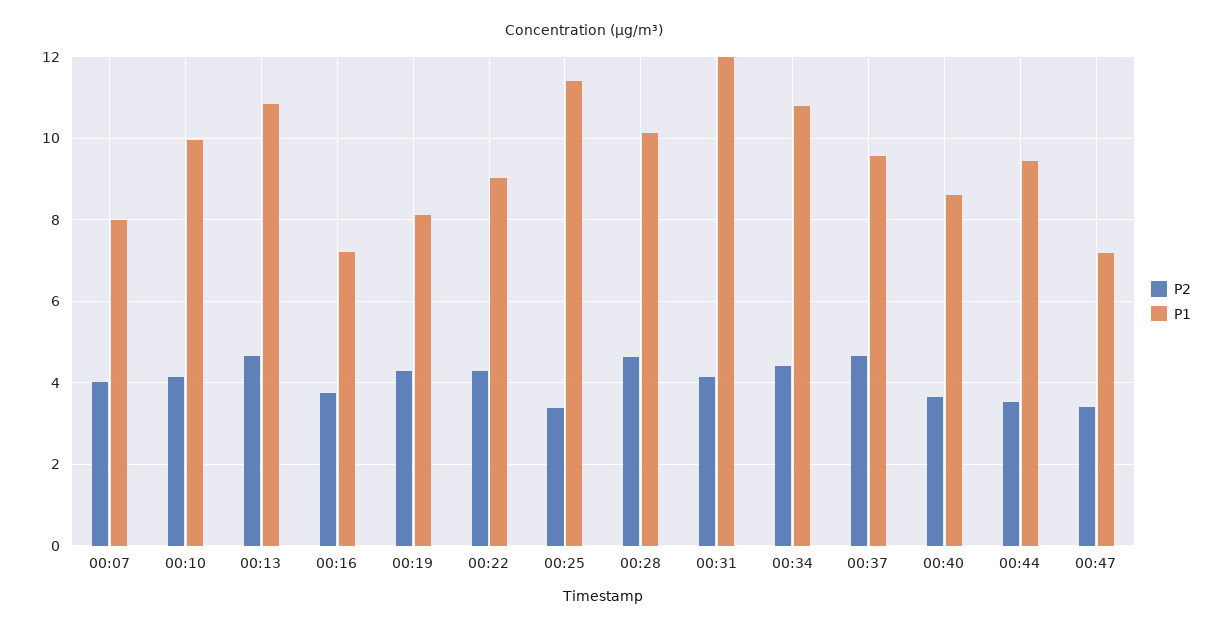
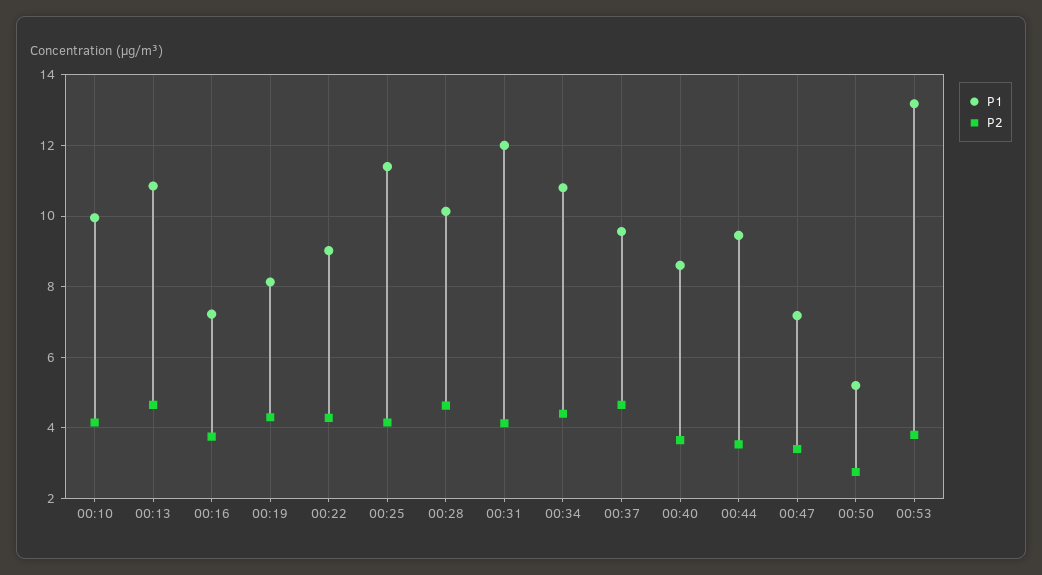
P2, 00:07: 4 -> none
P1, 00:07: 8 -> none
P2, 00:25: 3.4 -> 4.2
P1, 00:50: none -> 5.2
P2, 00:50: none -> 2.8
P1, 00:53: none -> 13.2
P2, 00:53: none -> 3.8

